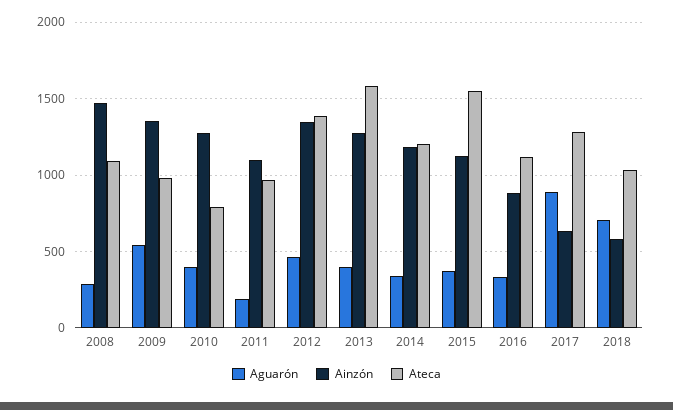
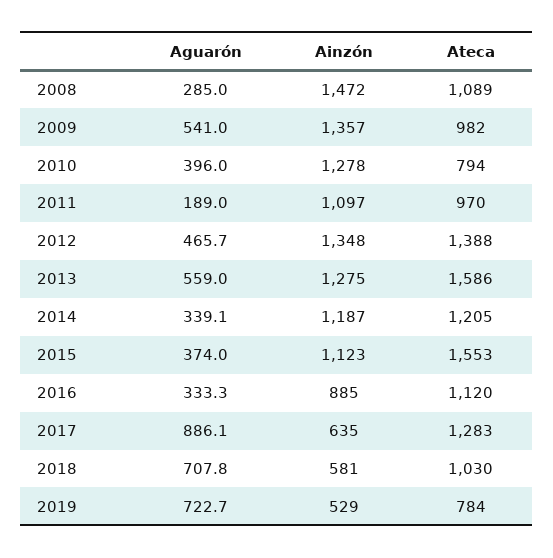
Aguarón, 2013: 400 -> 559
Aguarón, 2019: none -> 722.7
Ainzón, 2019: none -> 529
Ateca, 2019: none -> 784

